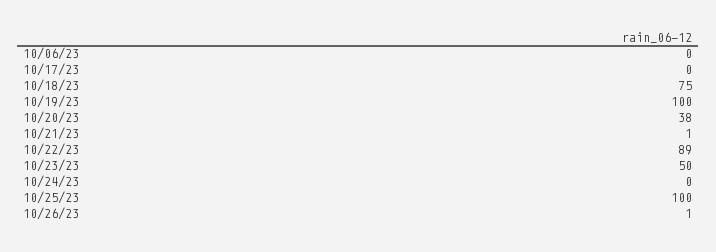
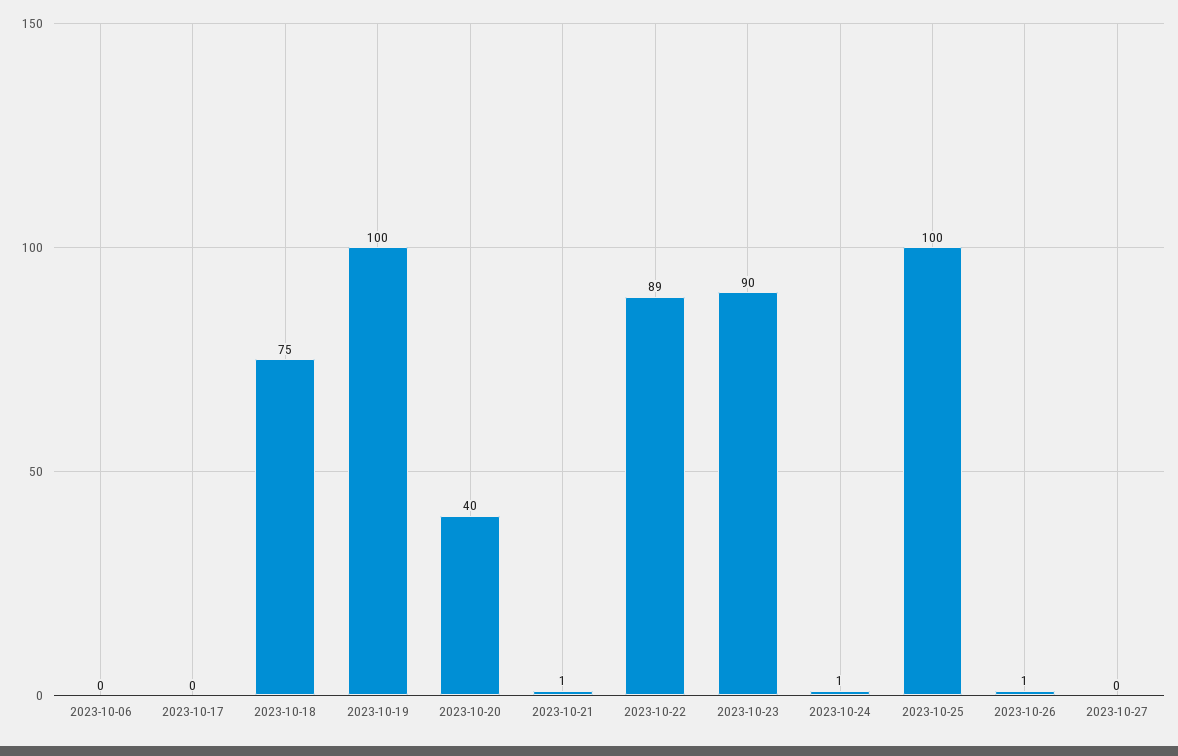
10/20/23: 38 -> 40
10/23/23: 50 -> 90
10/24/23: 0 -> 1
2023-10-27: none -> 0

